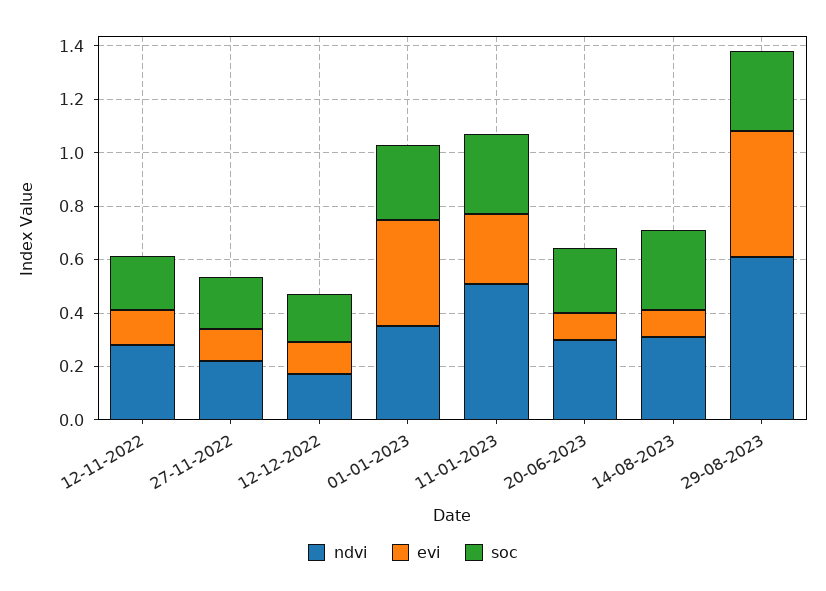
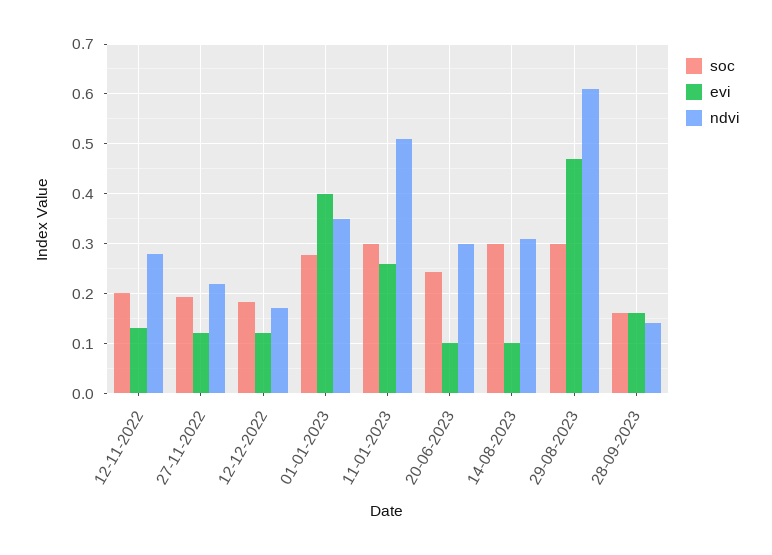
soc, 28-09-2023: none -> 0.16
evi, 28-09-2023: none -> 0.16
ndvi, 28-09-2023: none -> 0.14

